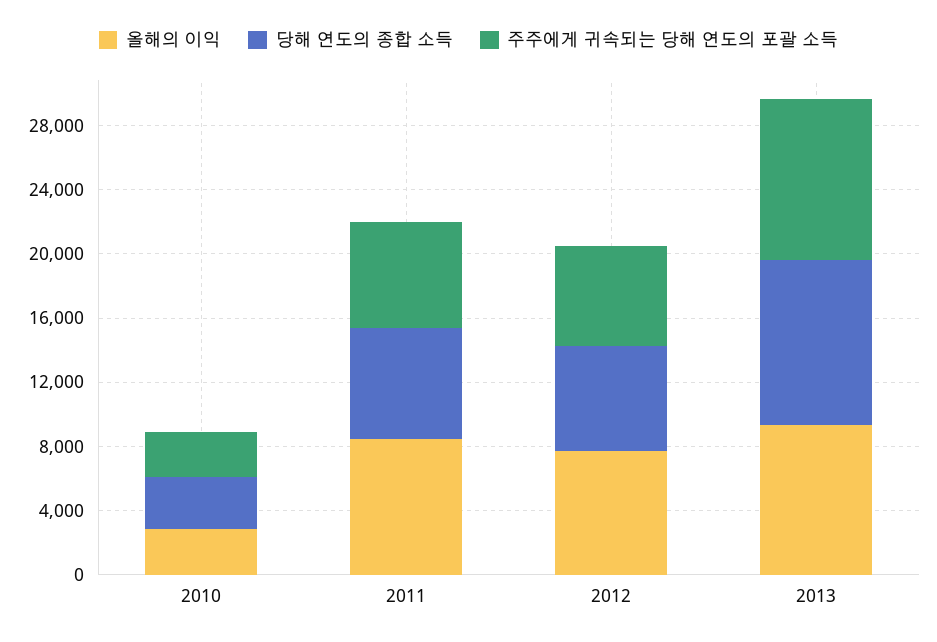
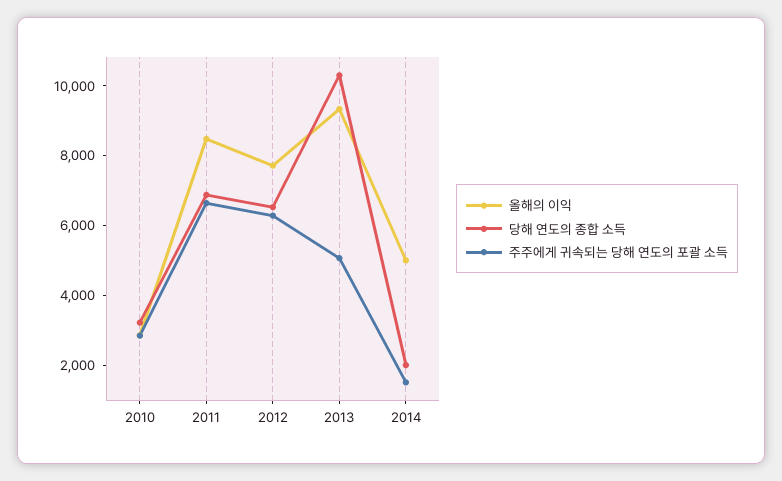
주주에게 귀속되는 당해 연도의 포괄 소득, 2013: 10000 -> 5000
올해의 이익, 2014: none -> 5000
당해 연도의 종합 소득, 2014: none -> 2000
주주에게 귀속되는 당해 연도의 포괄 소득, 2014: none -> 1500

